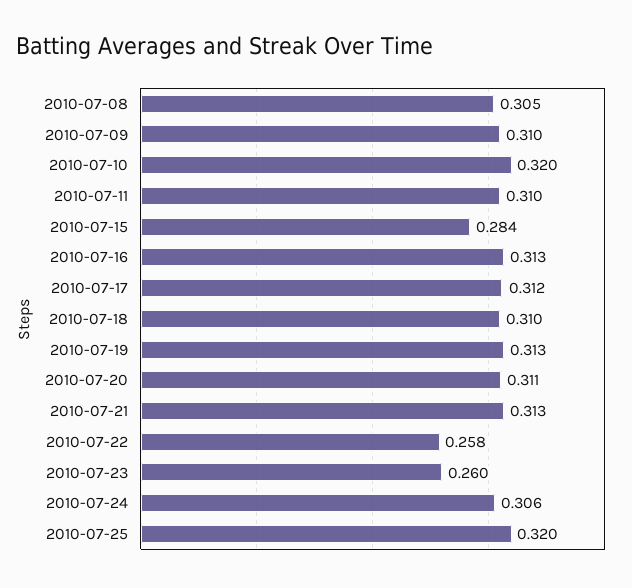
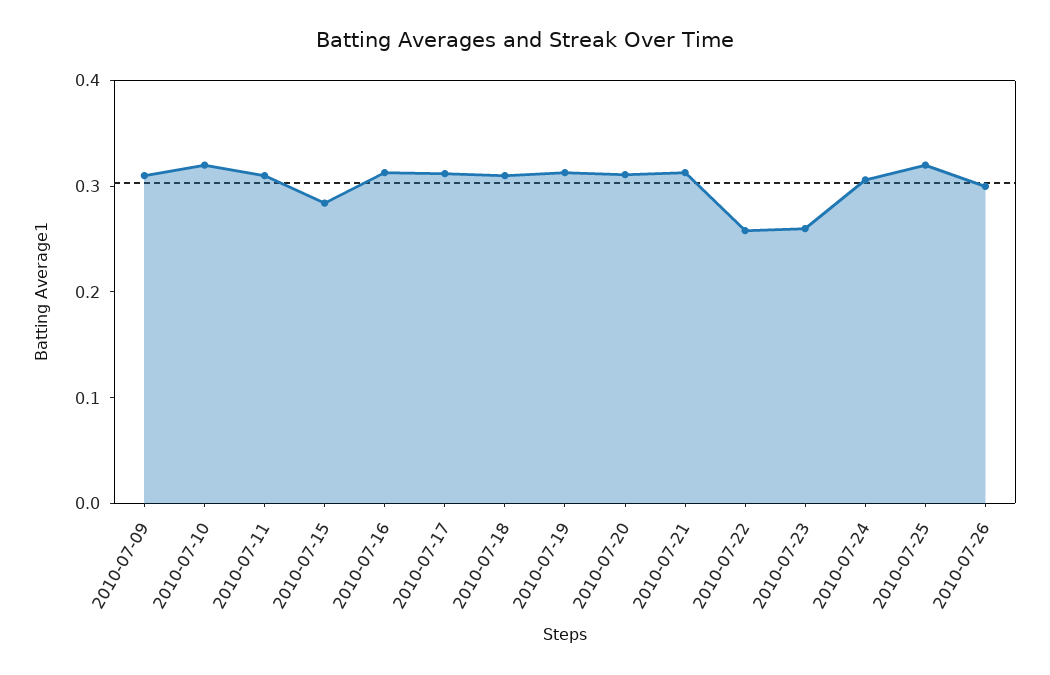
2010-07-08: 0.305 -> none
2010-07-26: none -> 0.3

